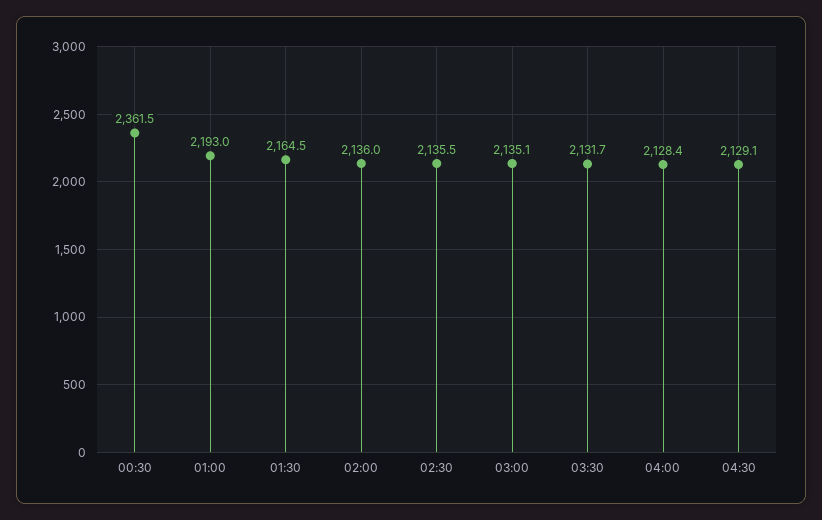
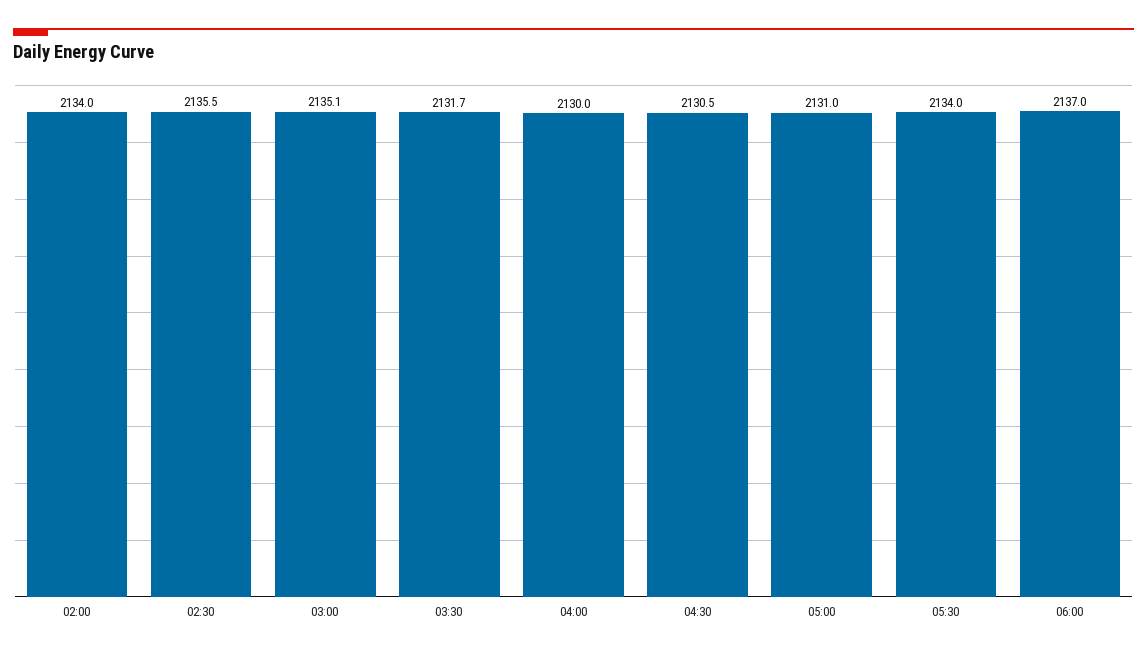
00:30: 2361.5 -> none
01:00: 2193 -> none
01:30: 2164.5 -> none
02:00: 2136 -> 2134
04:00: 2128.4 -> 2130
04:30: 2129.1 -> 2130.5
05:00: none -> 2131
05:30: none -> 2134
06:00: none -> 2137

